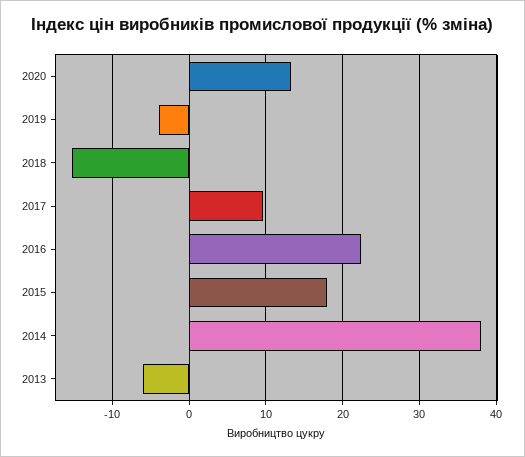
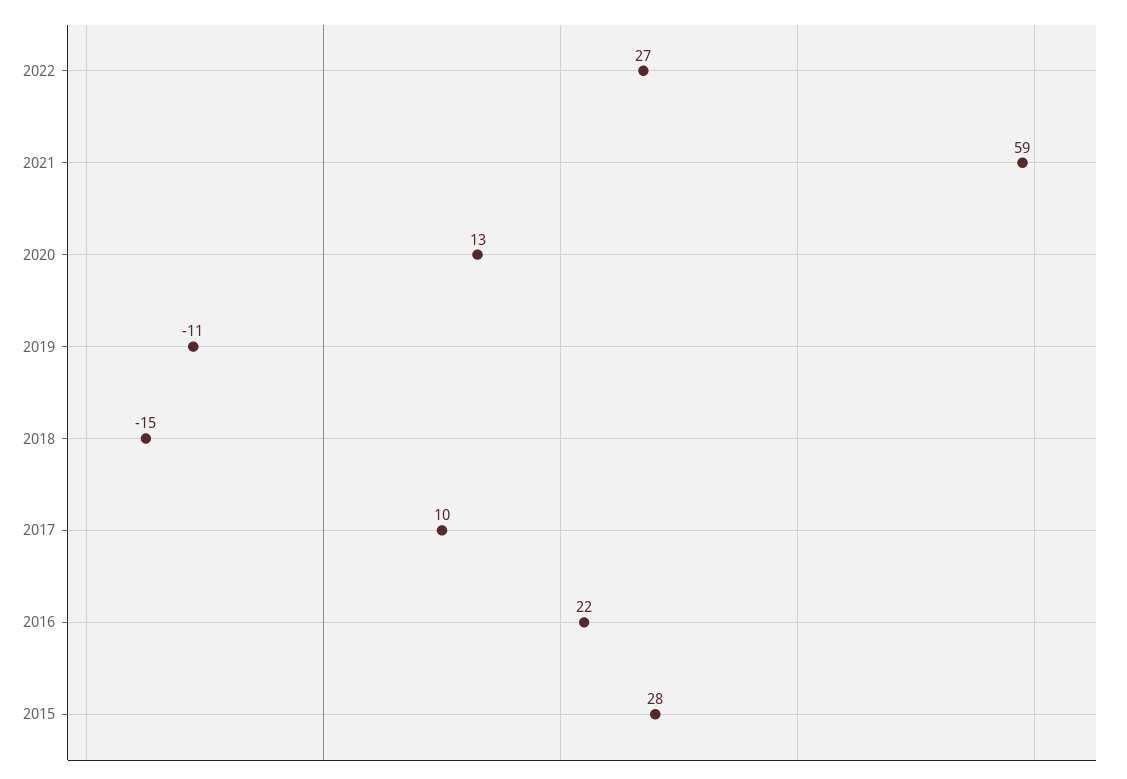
2019: -4 -> -11
2015: 18 -> 28
2014: 38 -> none
2013: -6 -> none
2022: none -> 27
2021: none -> 59

